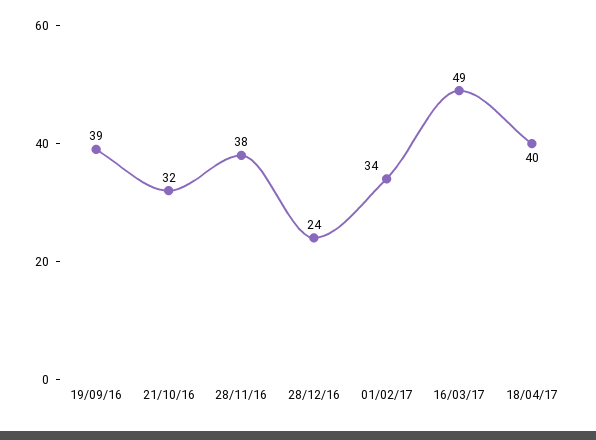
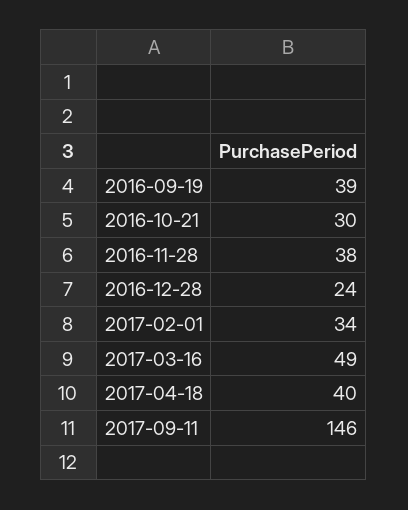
21/10/16: 32 -> 30
2017-09-11: none -> 146

